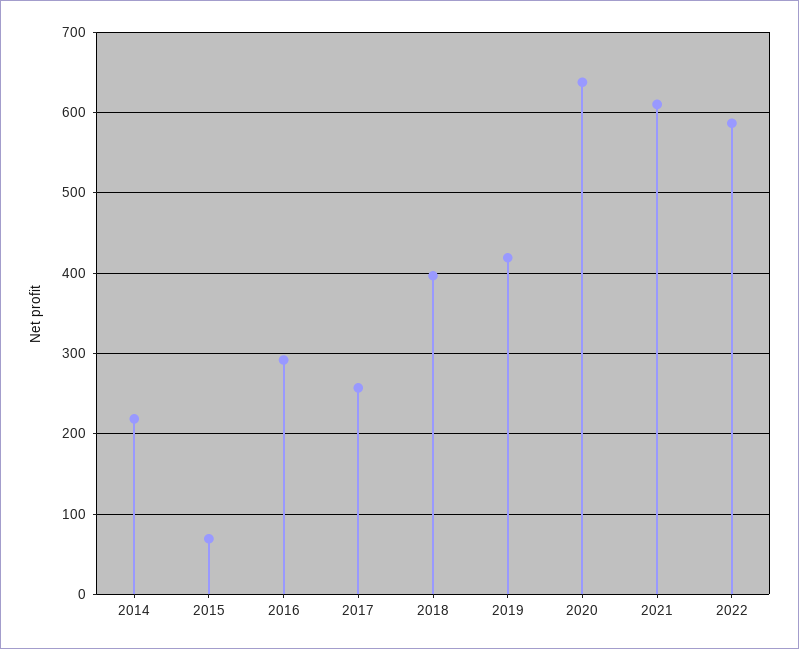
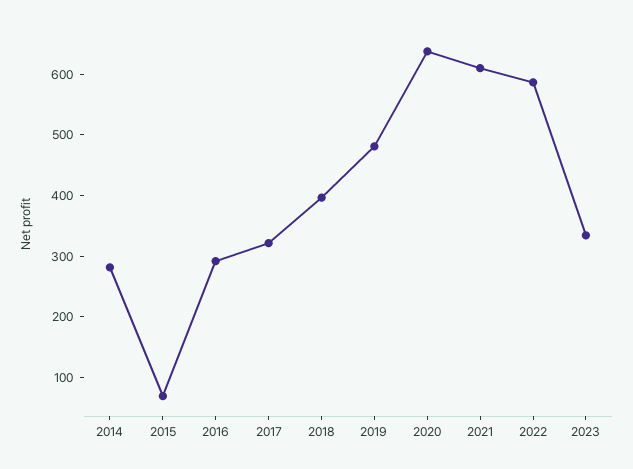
2014: 220 -> 280
2017: 260 -> 320
2019: 420 -> 480
2023: none -> 340

